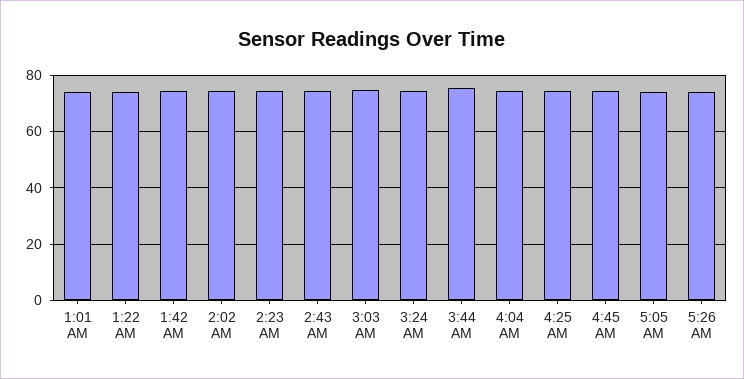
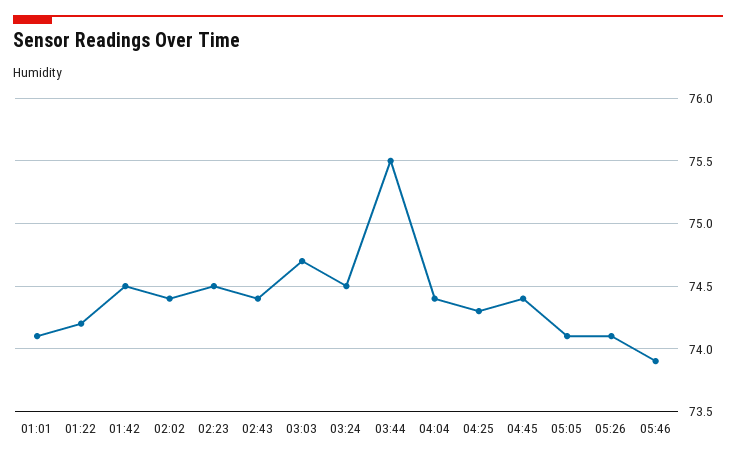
05:46: none -> 73.9

